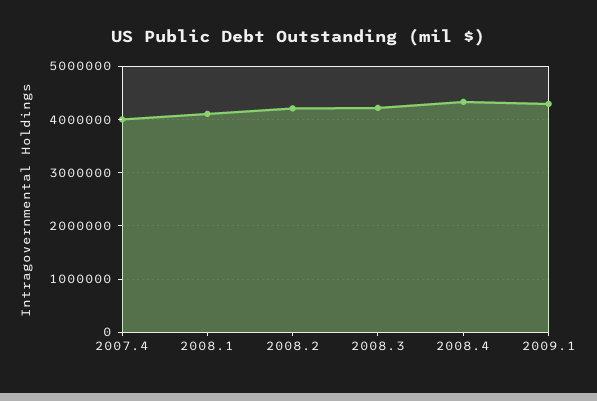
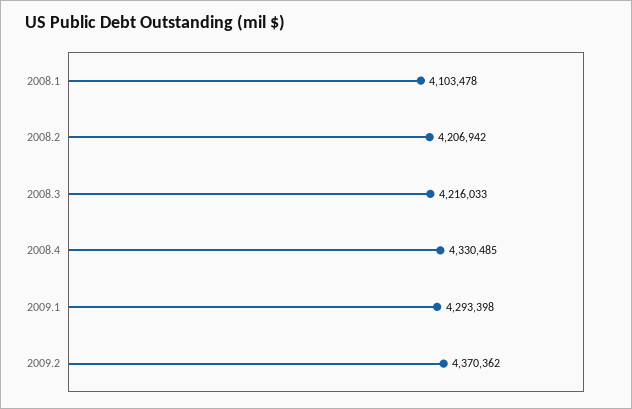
2007.4: 4000000 -> none
2009.2: none -> 4370362

